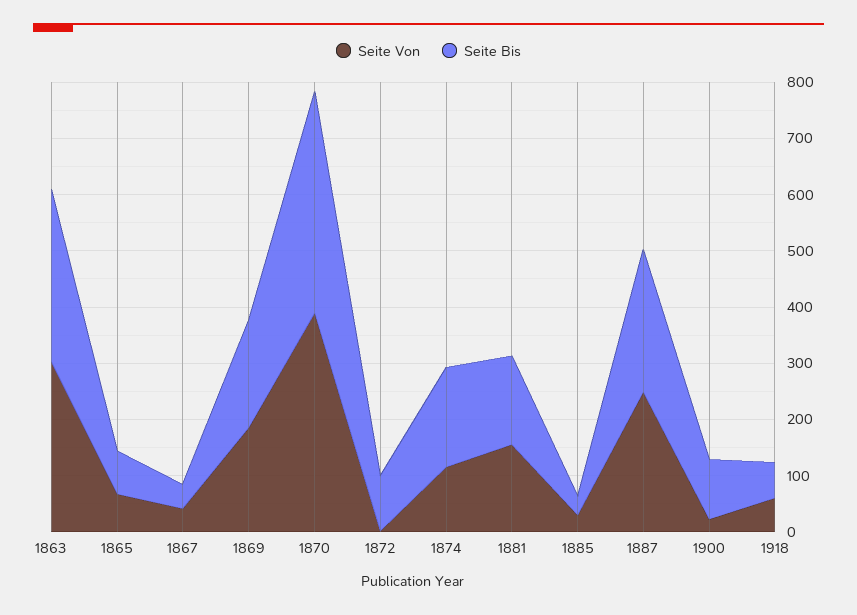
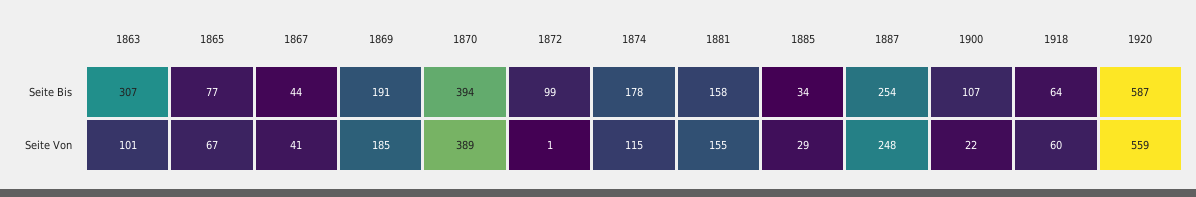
Seite Von, 1863: 300 -> 101
Seite Bis, 1920: none -> 587
Seite Von, 1920: none -> 559

